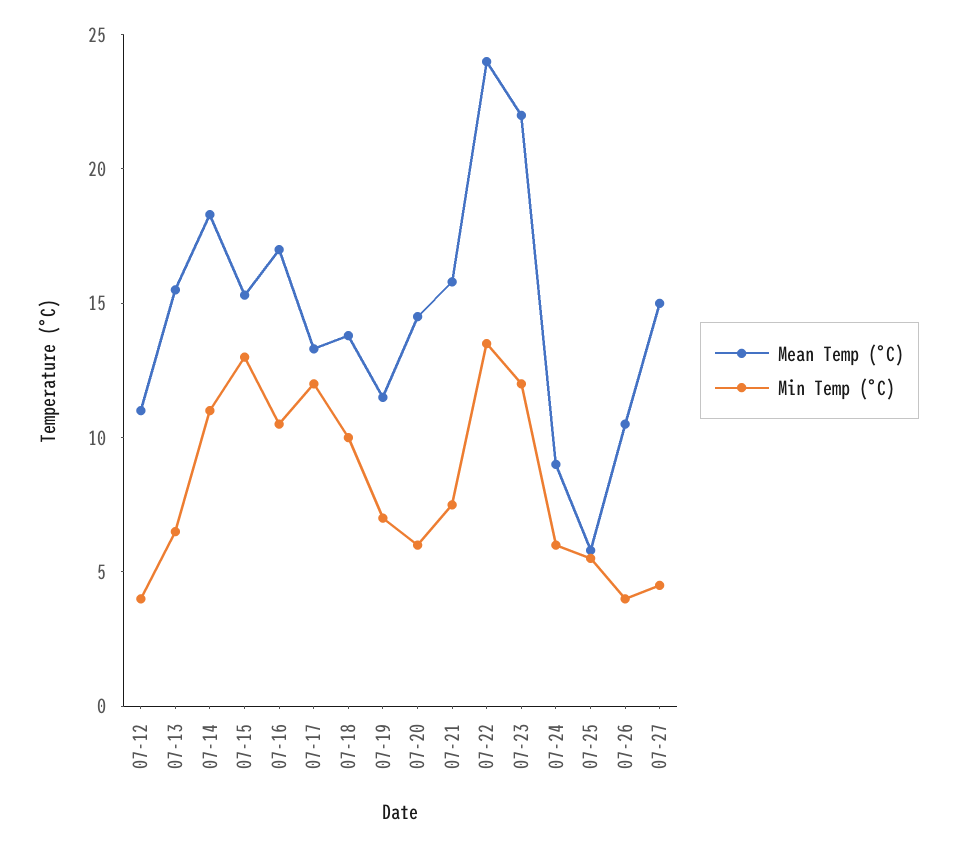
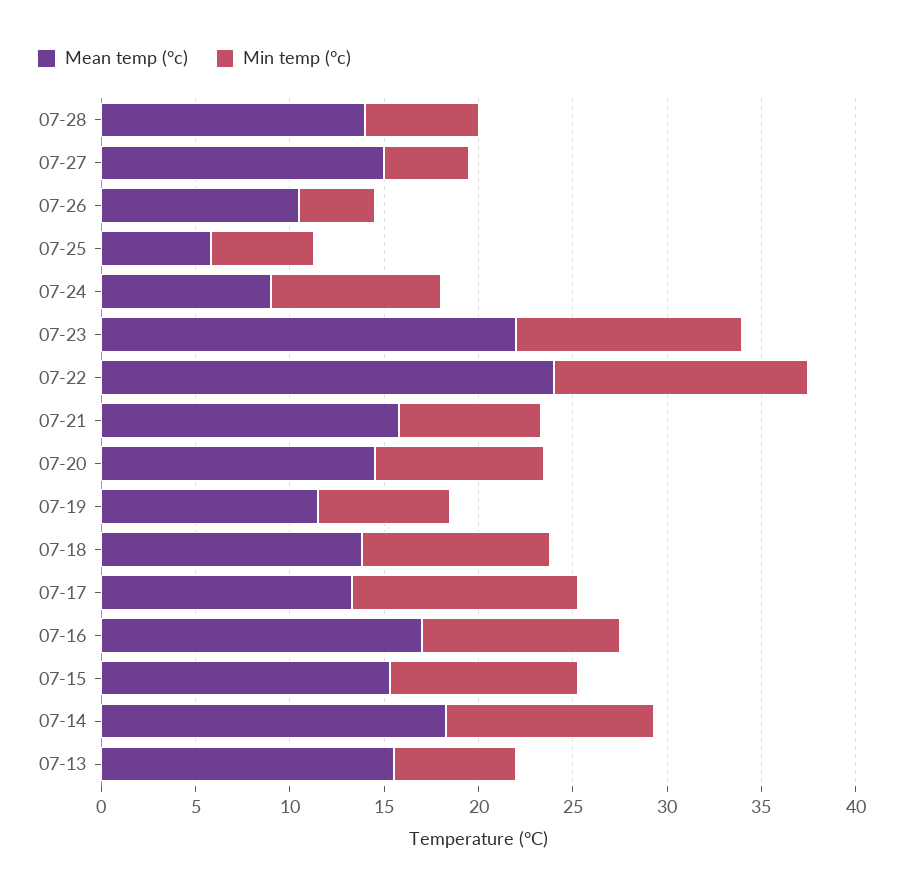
Mean Temp (°C), 07-12: 11 -> none
Min Temp (°C), 07-12: 4 -> none
Min Temp (°C), 07-15: 13 -> 10
Min Temp (°C), 07-20: 6 -> 9
Min Temp (°C), 07-24: 6 -> 9
Mean Temp (°C), 07-28: none -> 14
Min Temp (°C), 07-28: none -> 6

